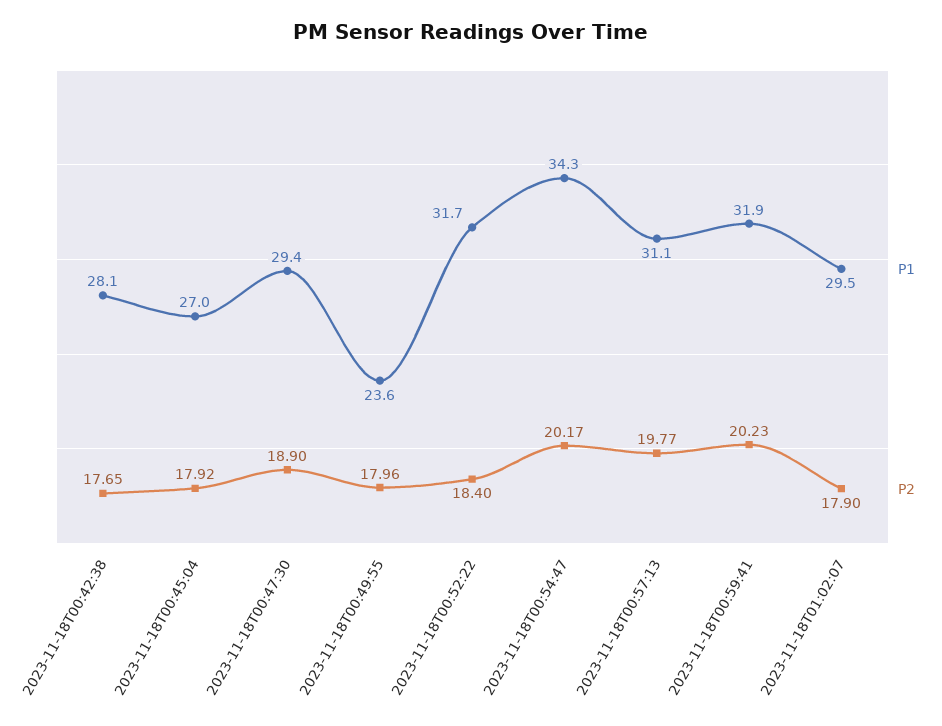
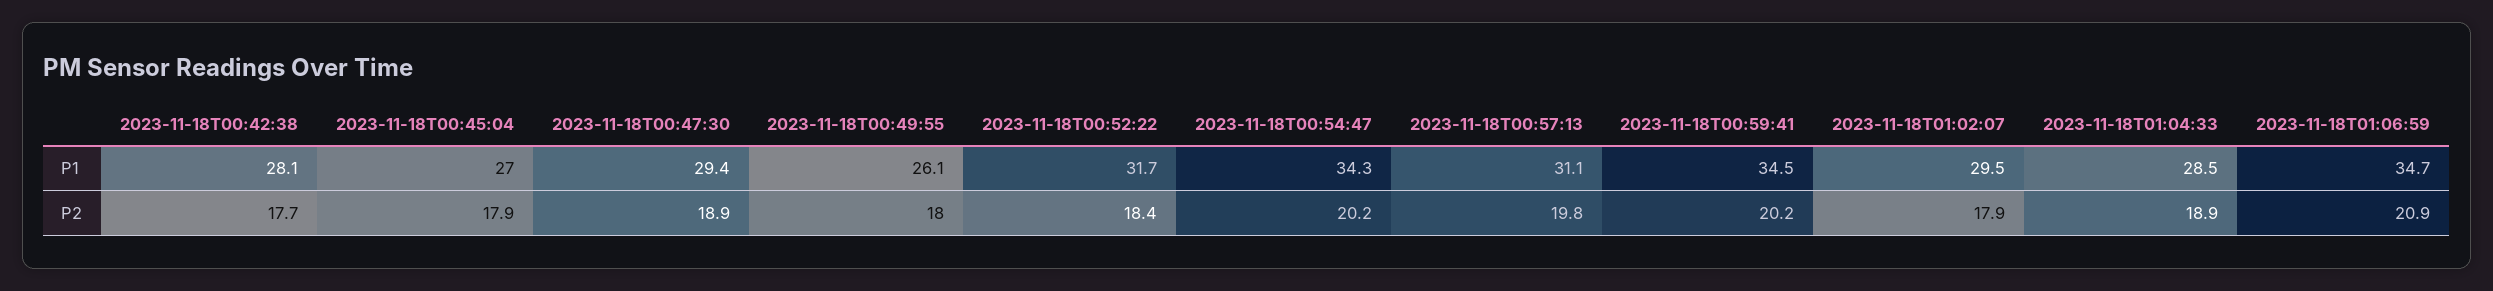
P1, 2023-11-18T00:49:55: 23.6 -> 26.1
P1, 2023-11-18T00:59:41: 31.9 -> 34.5
P1, 2023-11-18T01:04:33: none -> 28.5
P1, 2023-11-18T01:06:59: none -> 34.7
P2, 2023-11-18T01:04:33: none -> 18.9
P2, 2023-11-18T01:06:59: none -> 20.9

